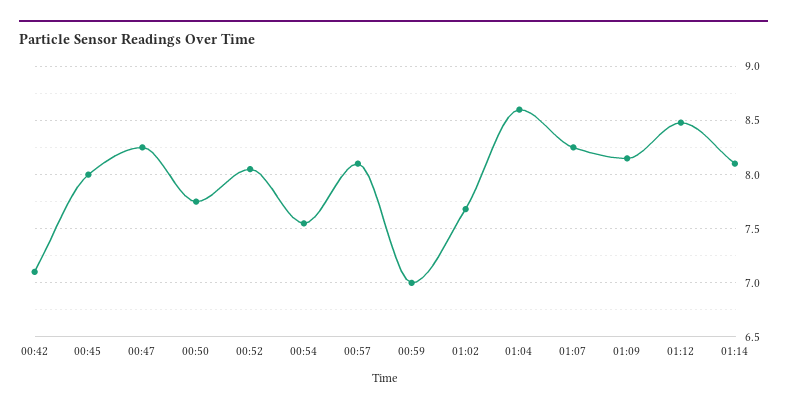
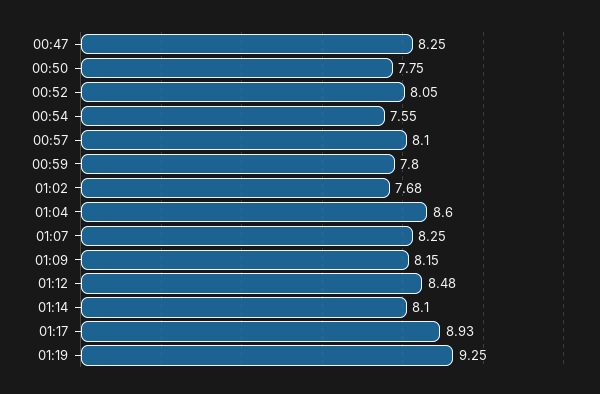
00:42: 7.1 -> none
00:45: 8 -> none
00:59: 7 -> 7.8
01:17: none -> 8.93
01:19: none -> 9.25

